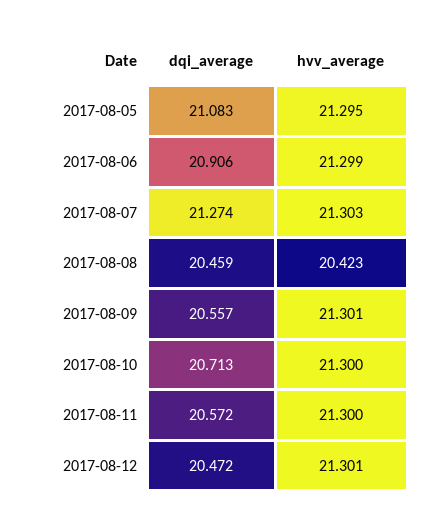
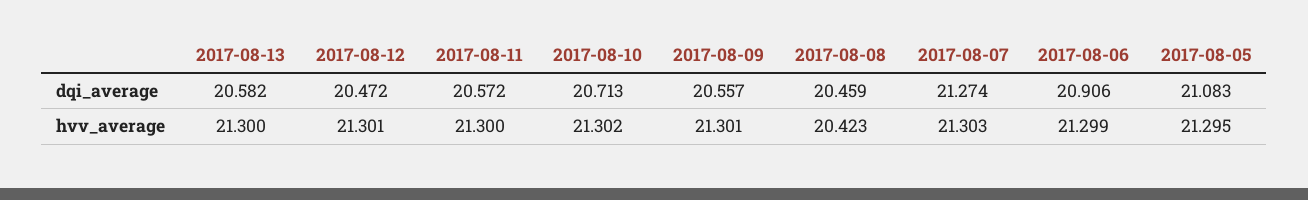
hvv_average, 2017-08-10: 21.3 -> 21.302
dqi_average, 2017-08-13: none -> 20.582
hvv_average, 2017-08-13: none -> 21.3

